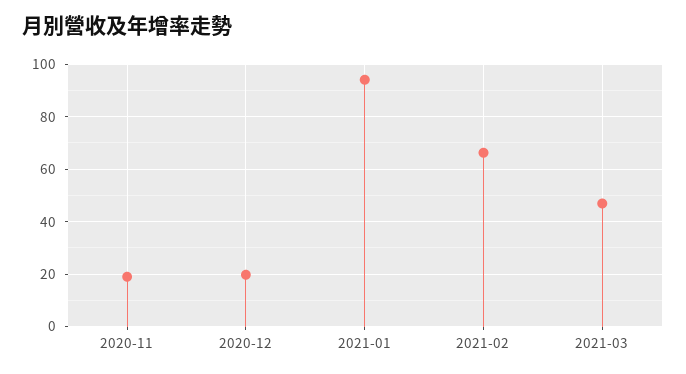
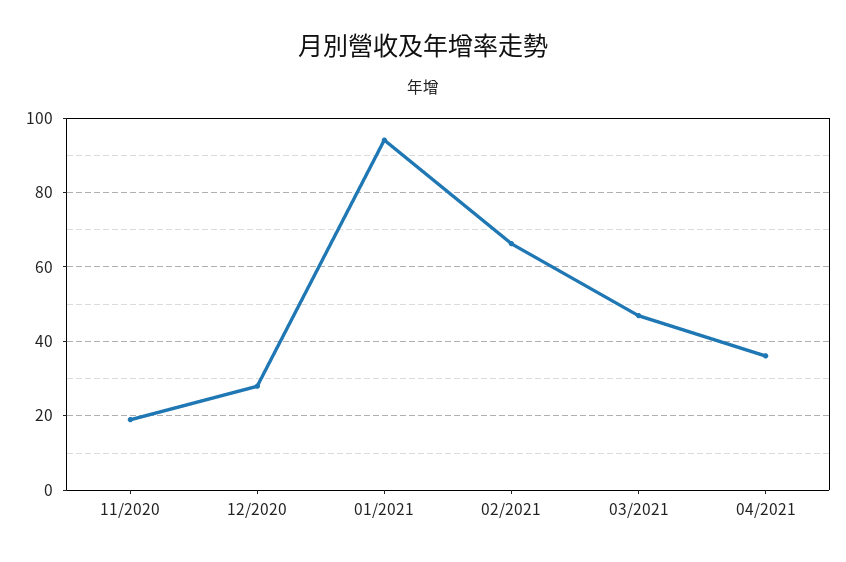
2020-12: 20 -> 28
04/2021: none -> 36

